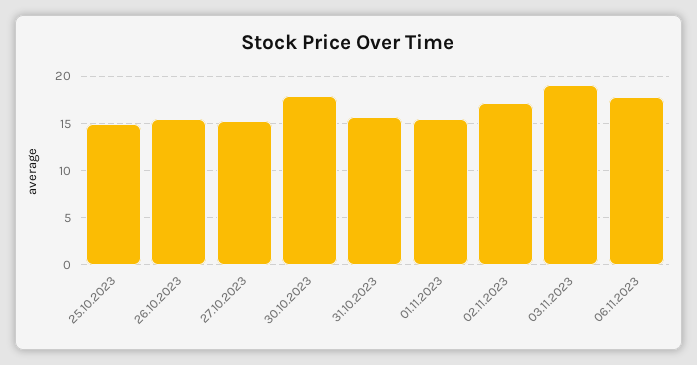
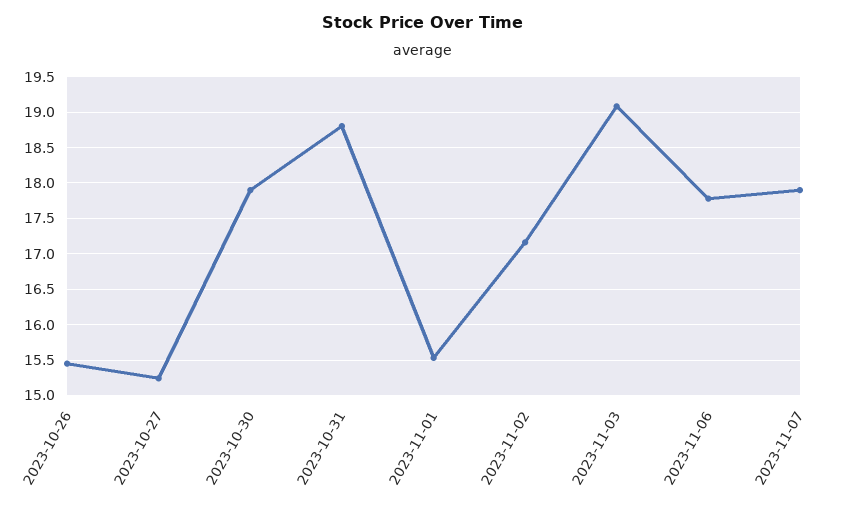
25.10.2023: 15 -> none
31.10.2023: 16 -> 18.8
2023-11-07: none -> 17.9

